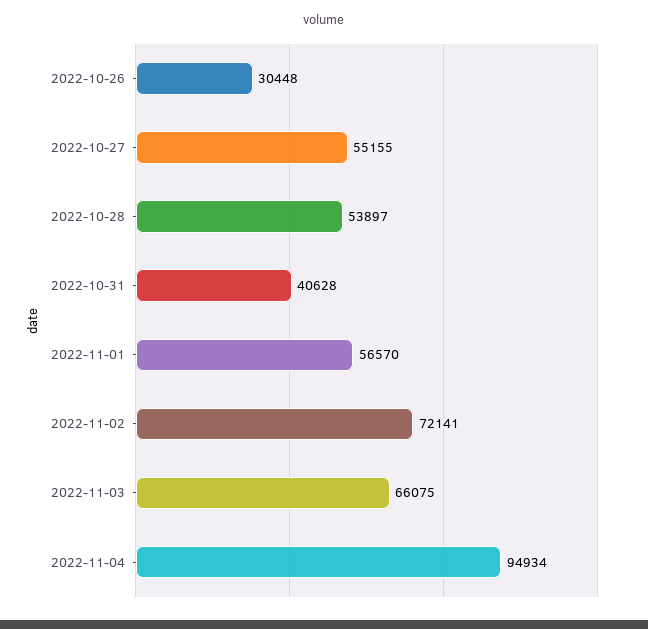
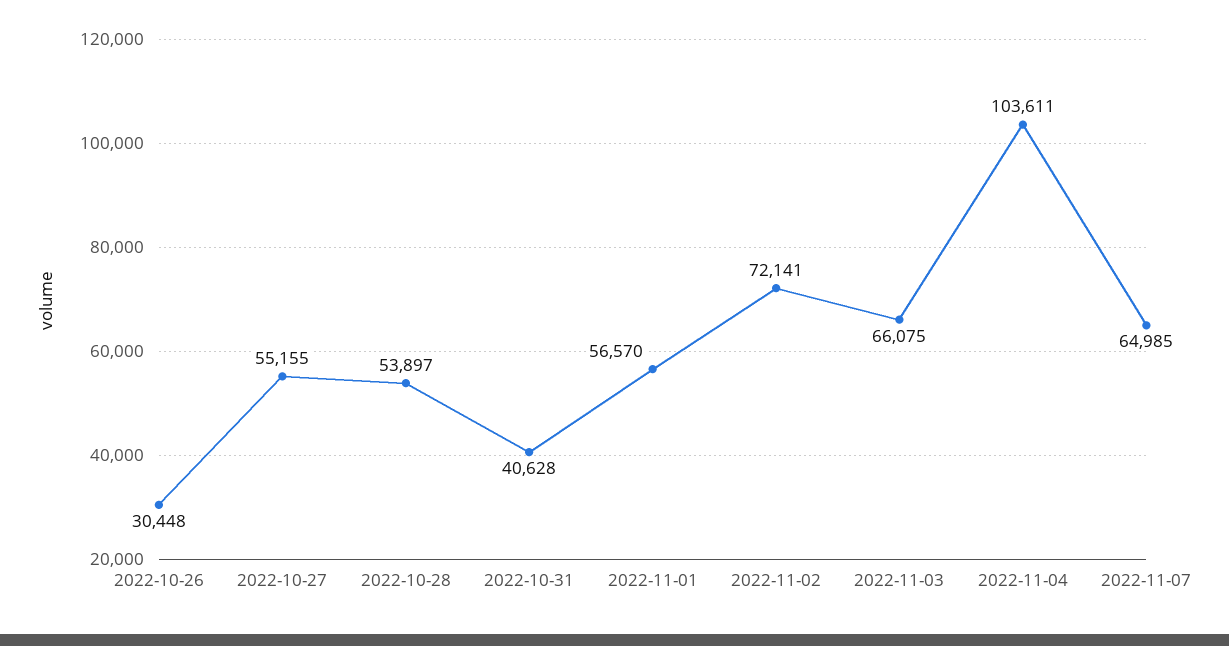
2022-11-04: 94934 -> 103611
2022-11-07: none -> 64985

